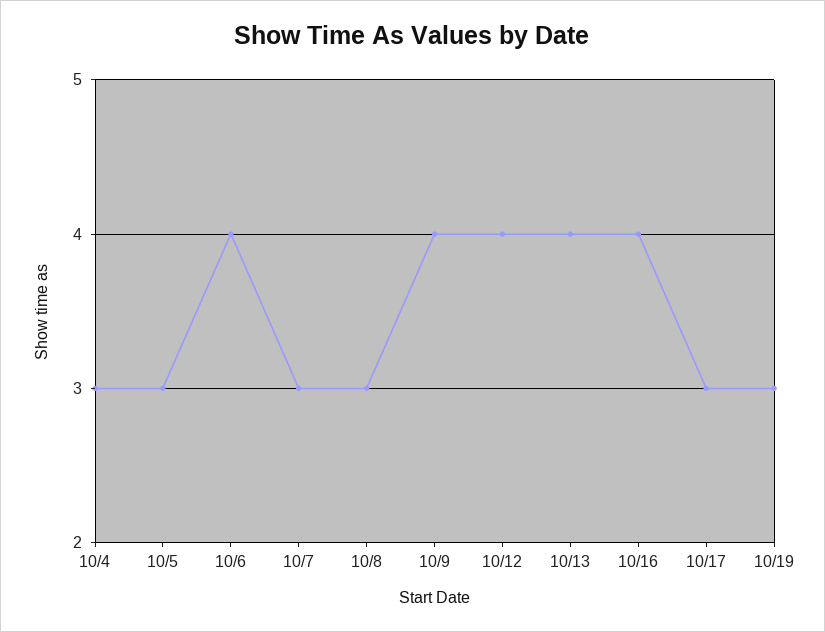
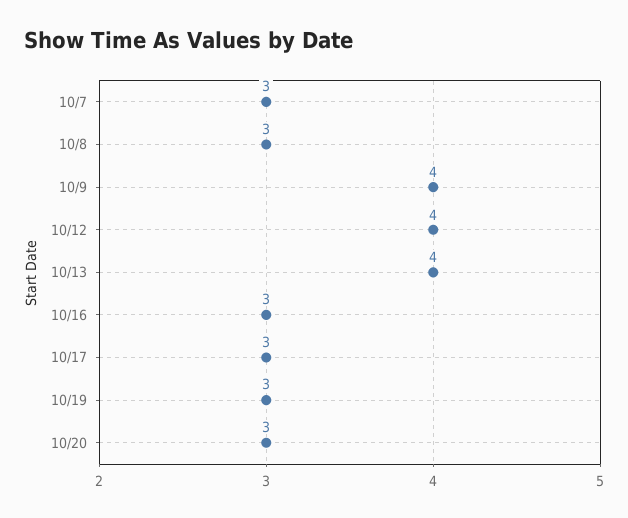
10/4: 3 -> none
10/5: 3 -> none
10/6: 4 -> none
10/16: 4 -> 3
10/20: none -> 3

